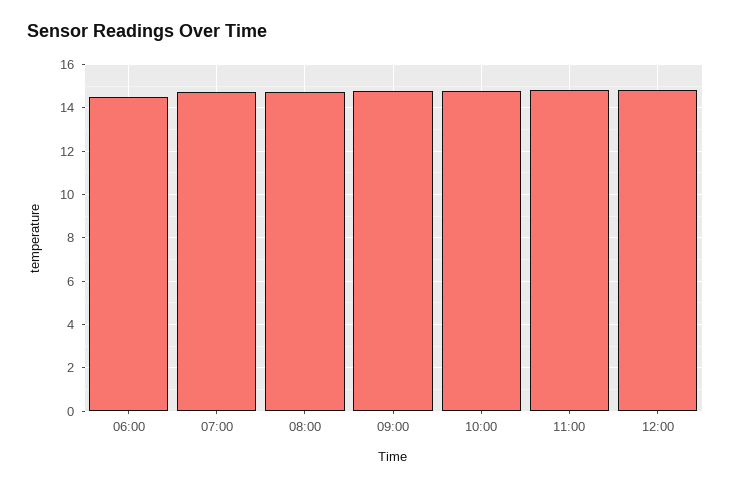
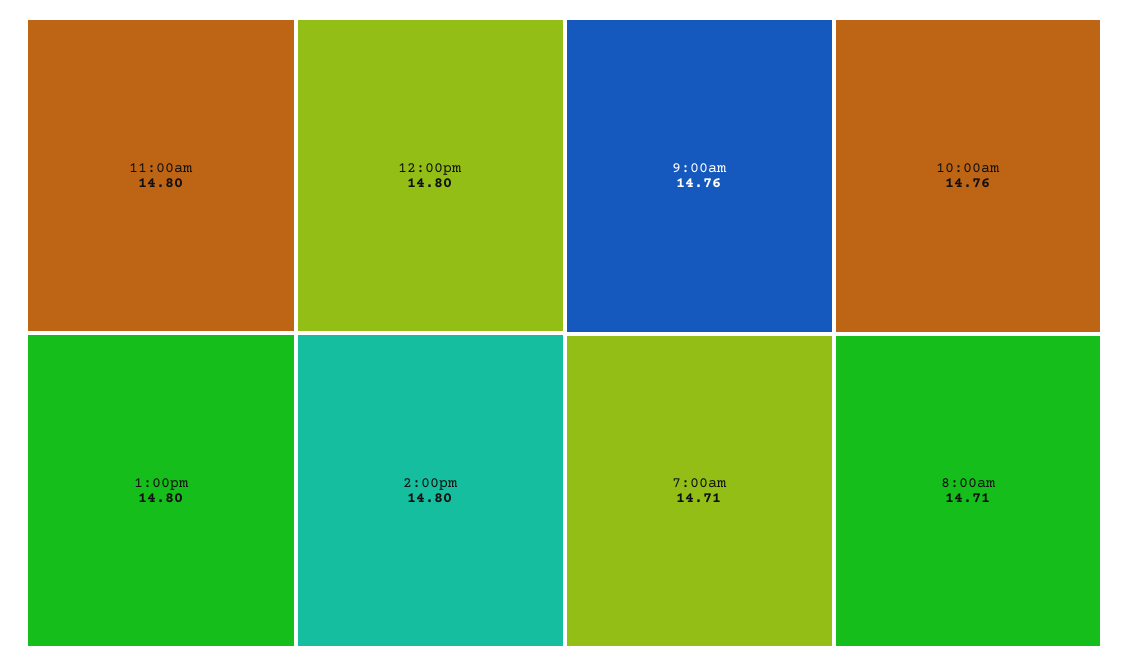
06:00: 14.5 -> none
1:00pm: none -> 14.8
2:00pm: none -> 14.8

